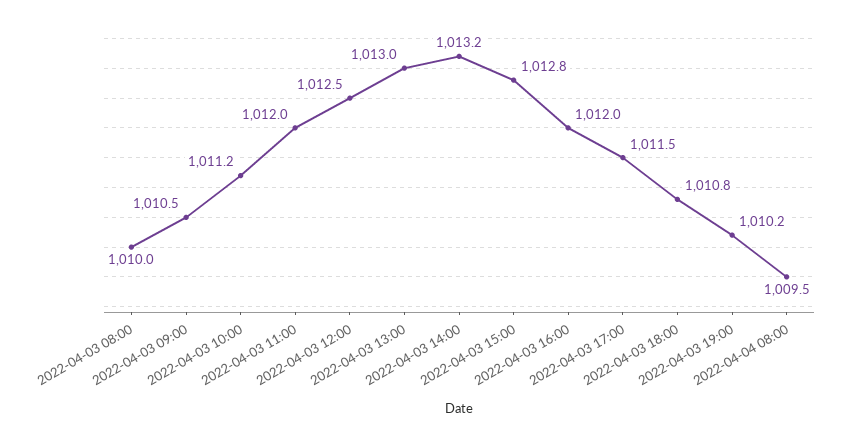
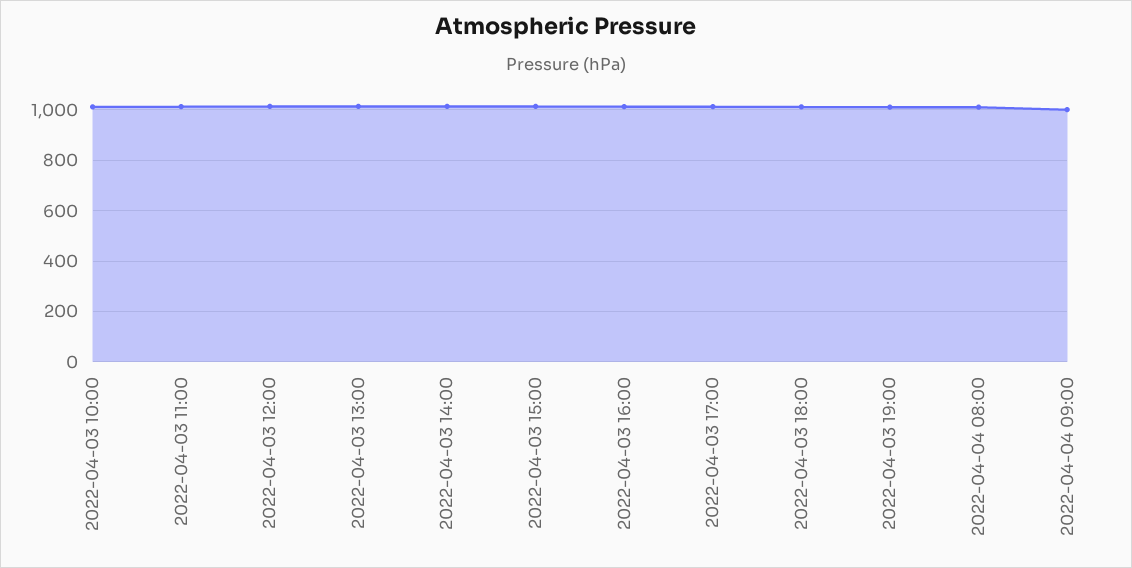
2022-04-03 08:00: 1010 -> none
2022-04-03 09:00: 1010.5 -> none
2022-04-04 09:00: none -> 1000

